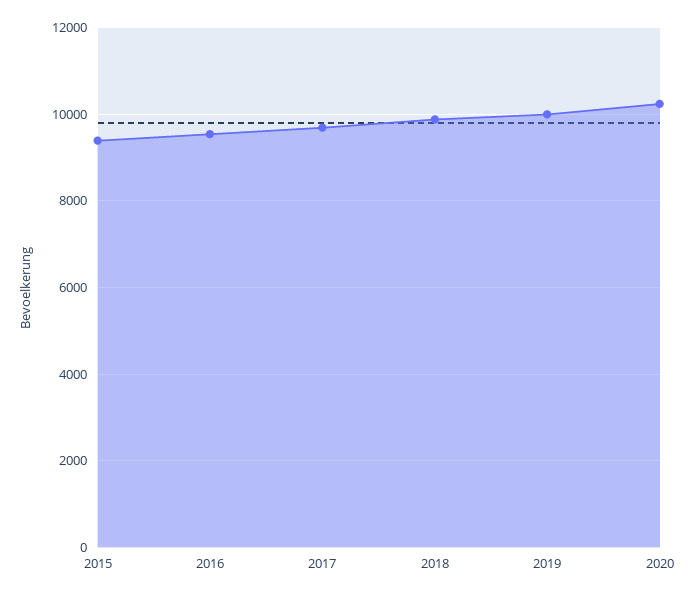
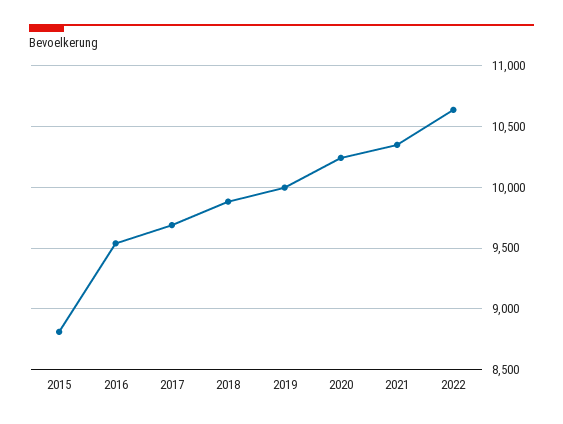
2015: 9400 -> 8800
2021: none -> 10350
2022: none -> 10650

